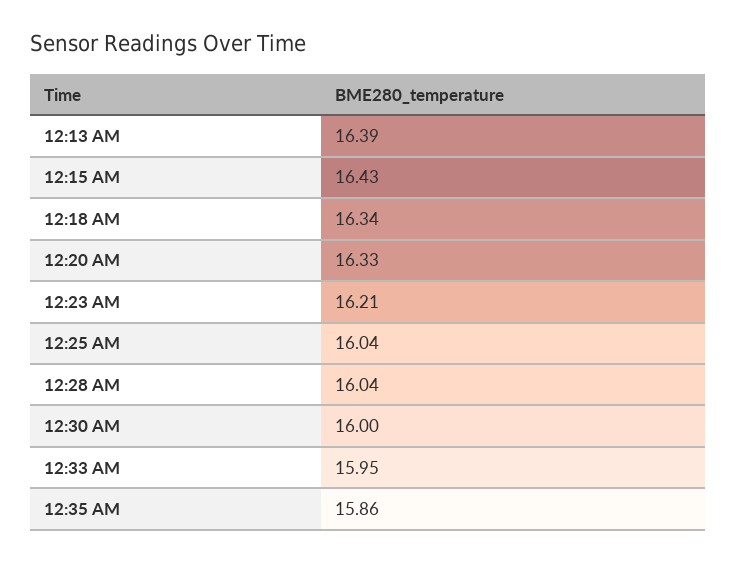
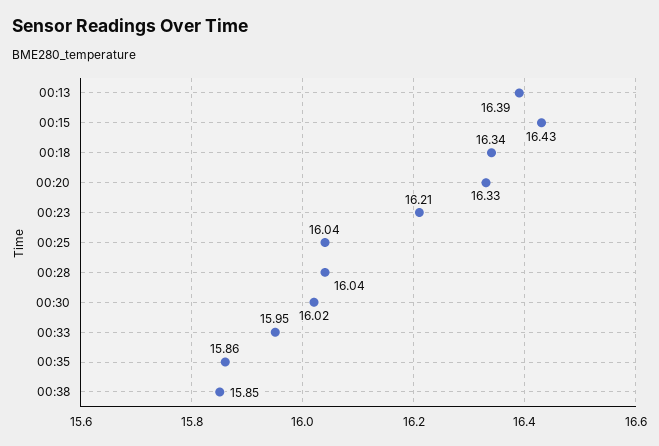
12:30 AM: 16 -> 16.02
00:38: none -> 15.85

